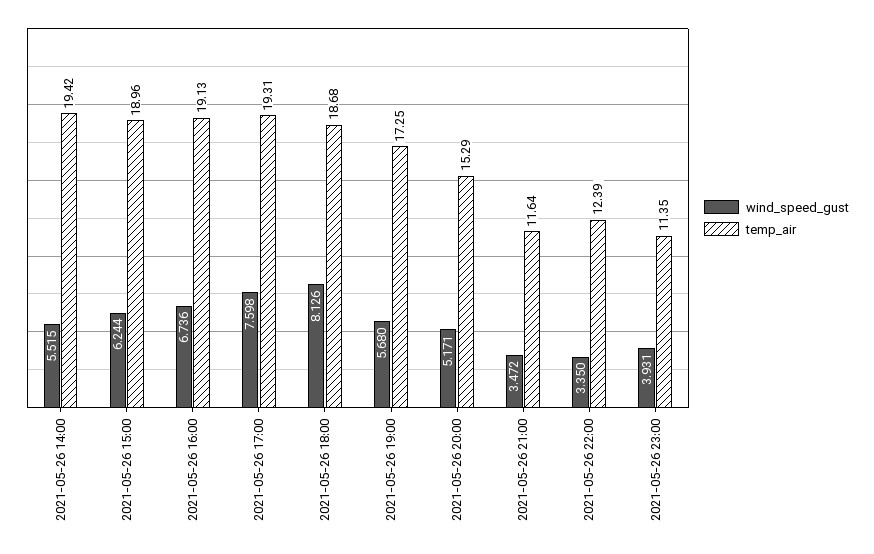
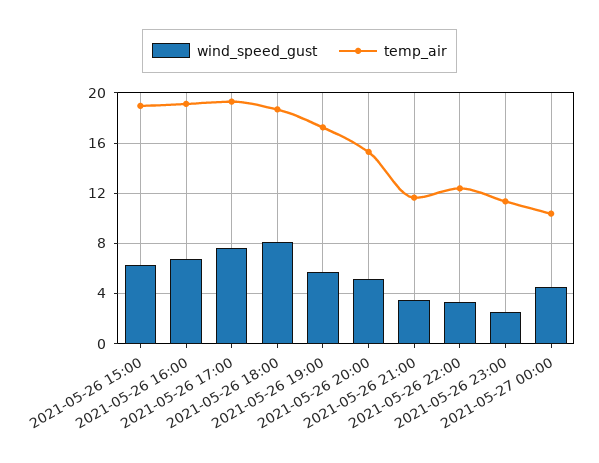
wind_speed_gust, 2021-05-26 14:00: 5.515 -> none
temp_air, 2021-05-26 14:00: 19.42 -> none
wind_speed_gust, 2021-05-26 23:00: 3.931 -> 2.5
wind_speed_gust, 2021-05-27 00:00: none -> 4.5
temp_air, 2021-05-27 00:00: none -> 10.5

